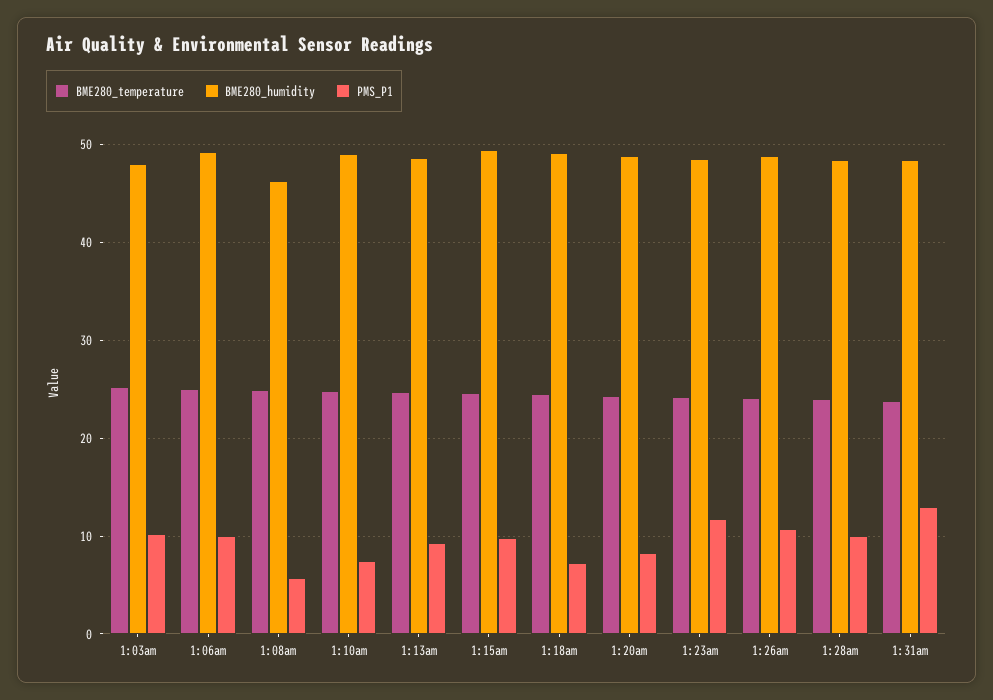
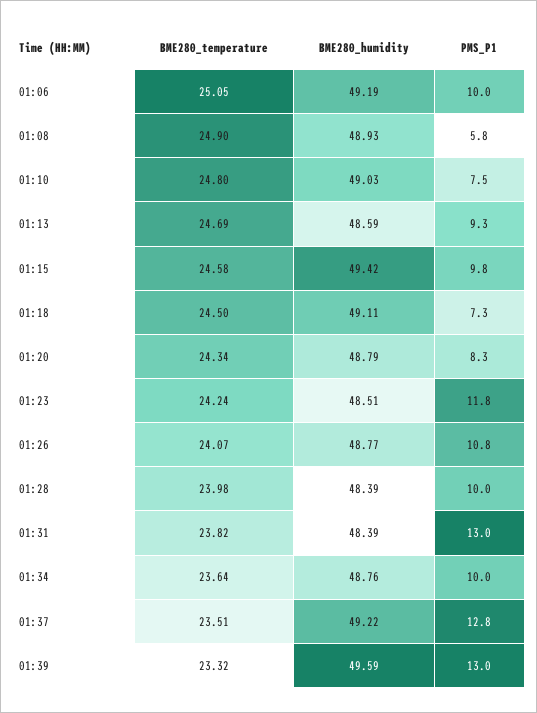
BME280_temperature, 1:03am: 25 -> none
BME280_humidity, 1:03am: 48 -> none
PMS_P1, 1:03am: 10 -> none
BME280_humidity, 1:08am: 46 -> 48.93
BME280_temperature, 01:34: none -> 23.64
BME280_humidity, 01:34: none -> 48.76
PMS_P1, 01:34: none -> 10
BME280_temperature, 01:37: none -> 23.51
BME280_humidity, 01:37: none -> 49.22
PMS_P1, 01:37: none -> 12.8
BME280_temperature, 01:39: none -> 23.32
BME280_humidity, 01:39: none -> 49.59
PMS_P1, 01:39: none -> 13

